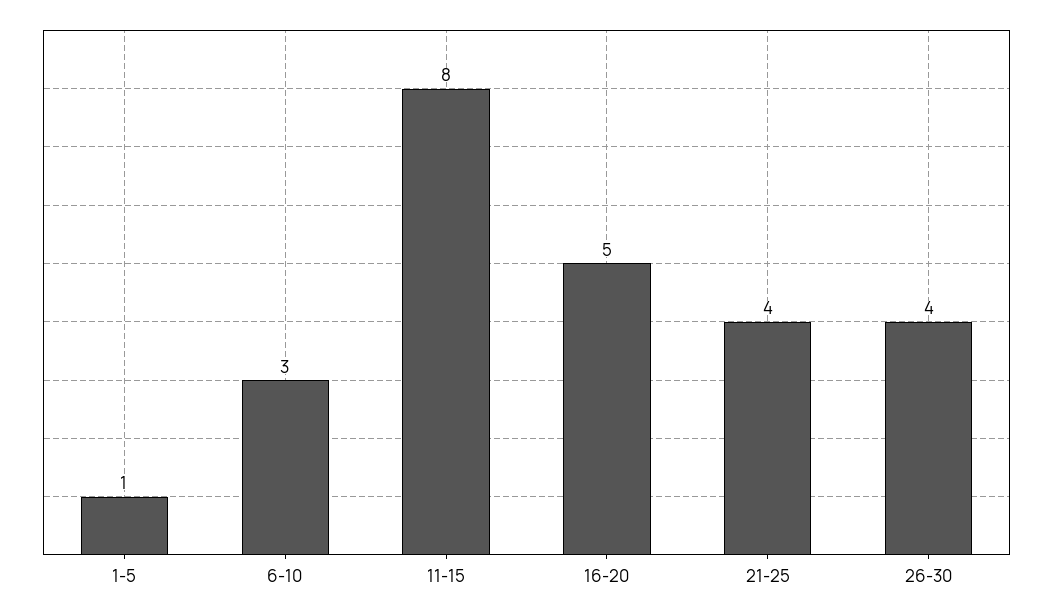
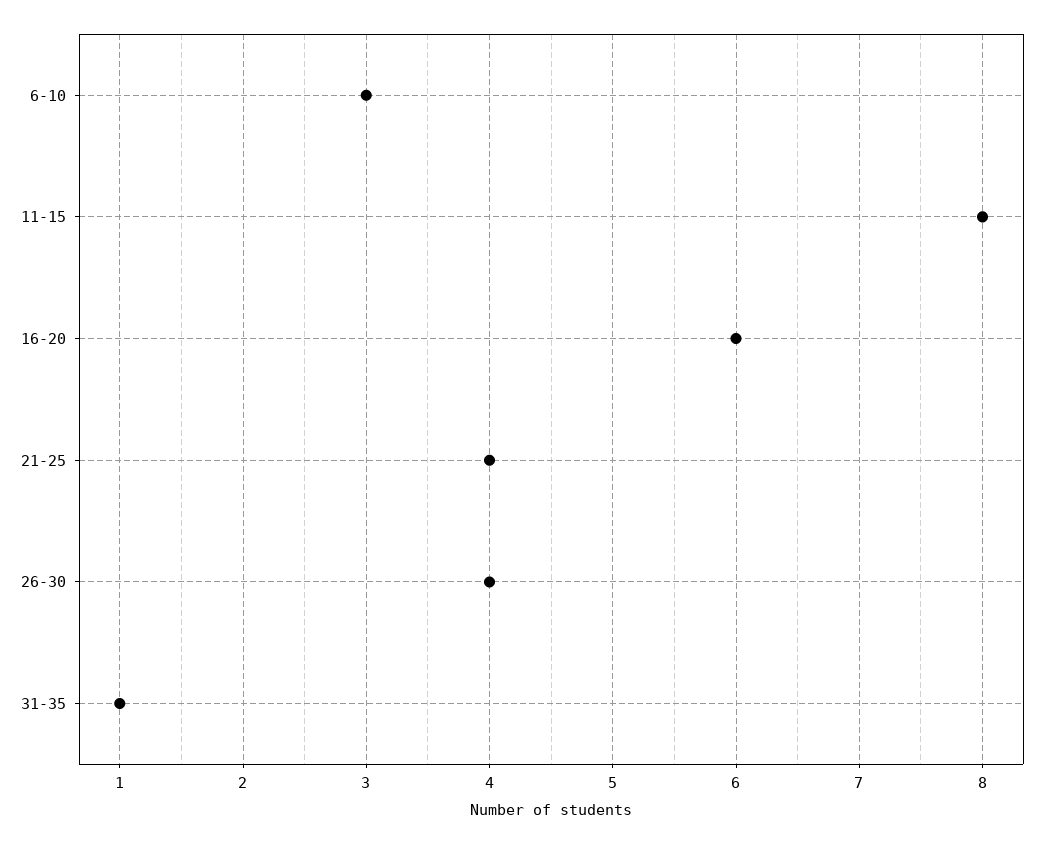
1-5: 1 -> none
16-20: 5 -> 6
31-35: none -> 1

